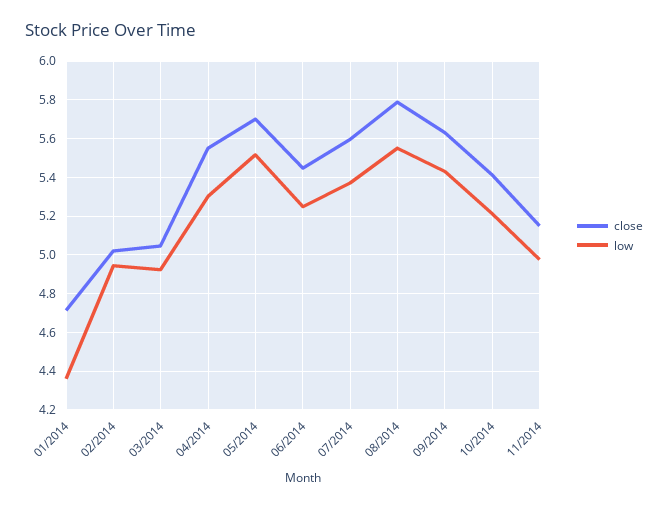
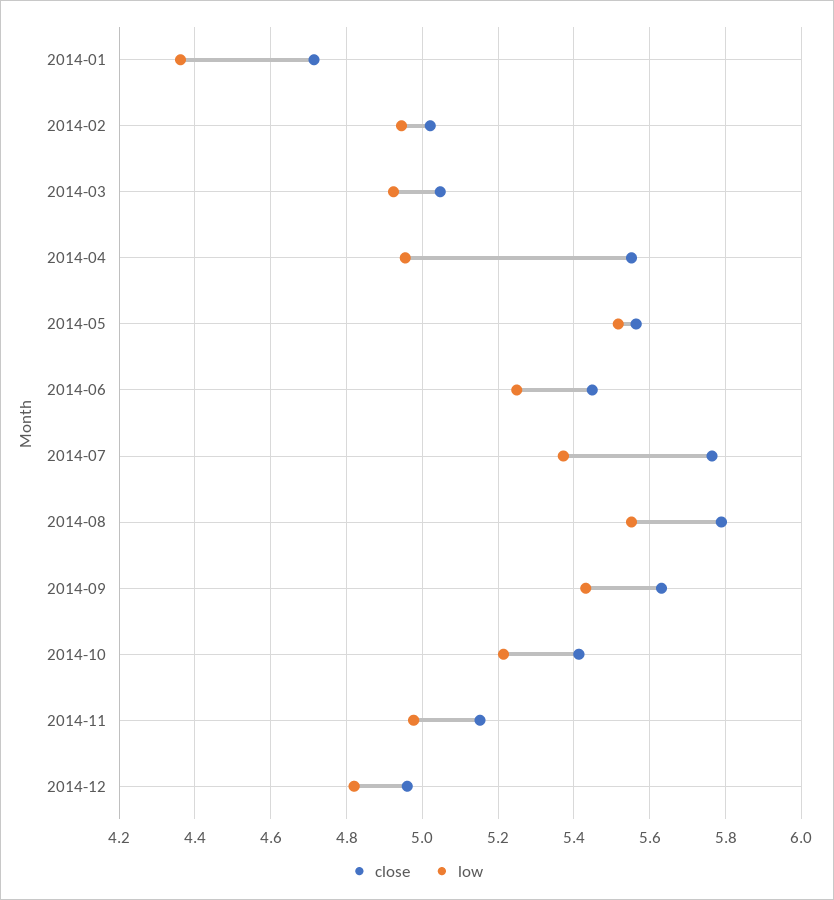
low, 04/2014: 5.3 -> 4.96
close, 05/2014: 5.7 -> 5.56
close, 07/2014: 5.6 -> 5.76
close, 2014-12: none -> 4.96
low, 2014-12: none -> 4.82

